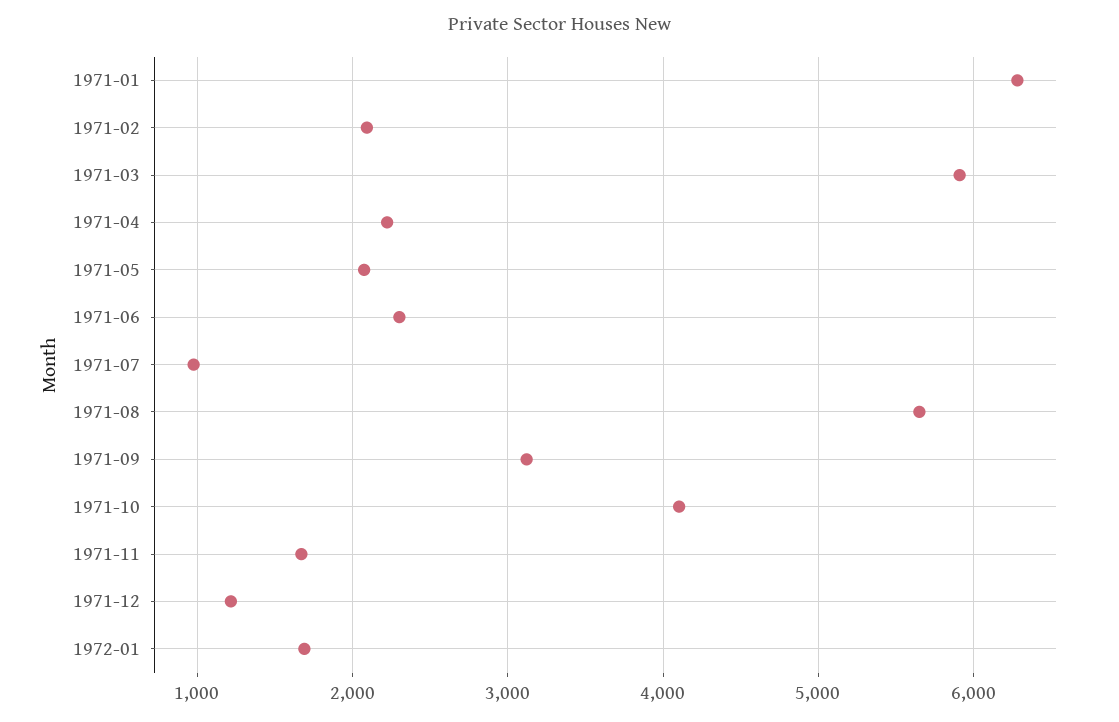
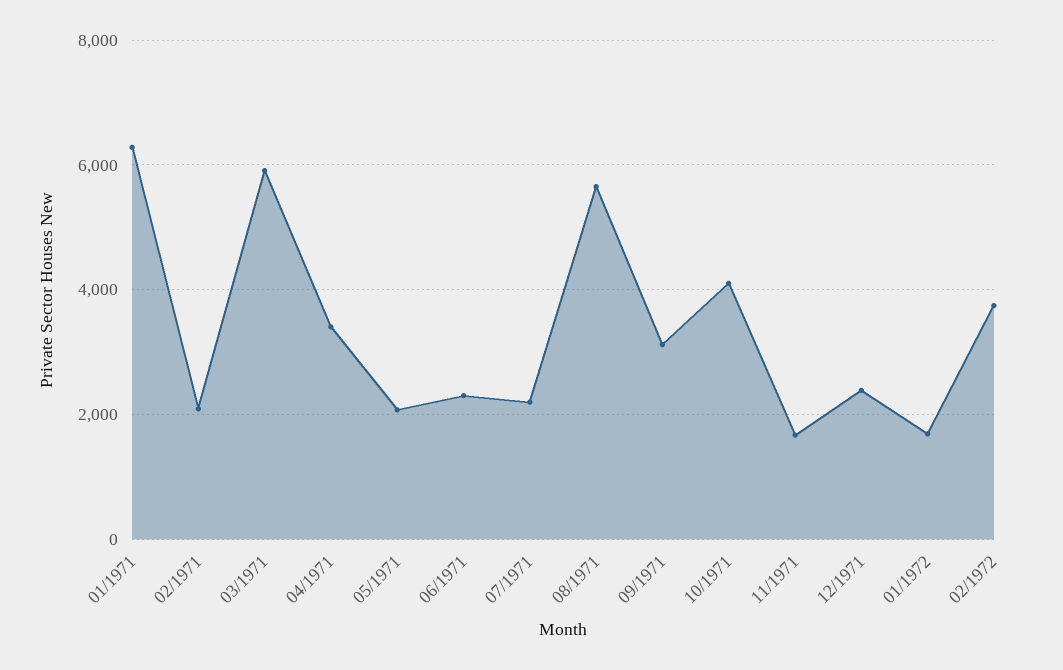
1971-04: 2200 -> 3400
1971-07: 1000 -> 2200
1971-12: 1200 -> 2400
02/1972: none -> 3800

